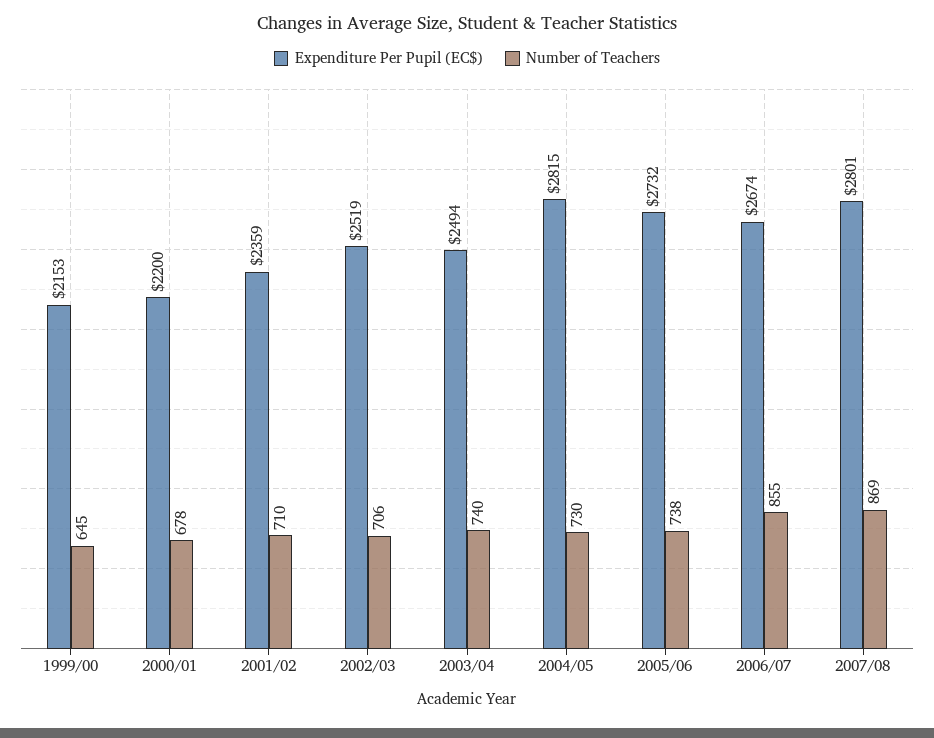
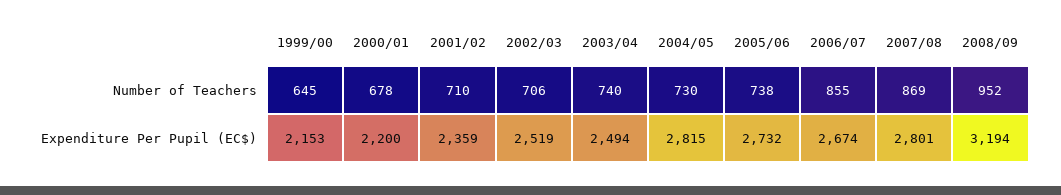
Number of Teachers, 2008/09: none -> 952
Expenditure Per Pupil (EC$), 2008/09: none -> 3194

